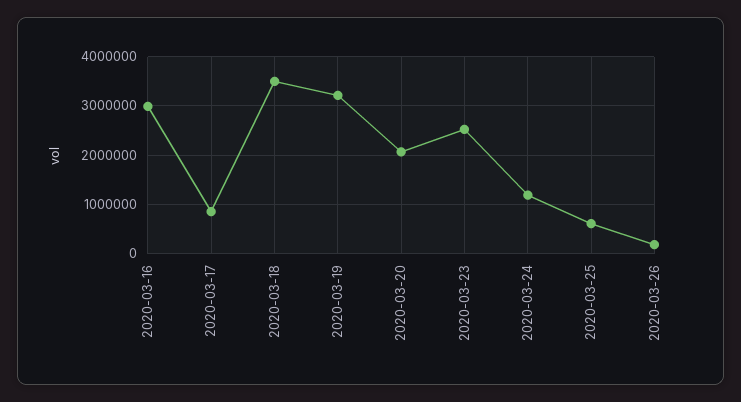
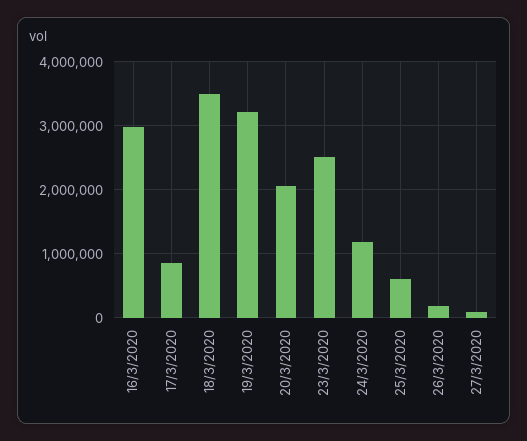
27/3/2020: none -> 100000

